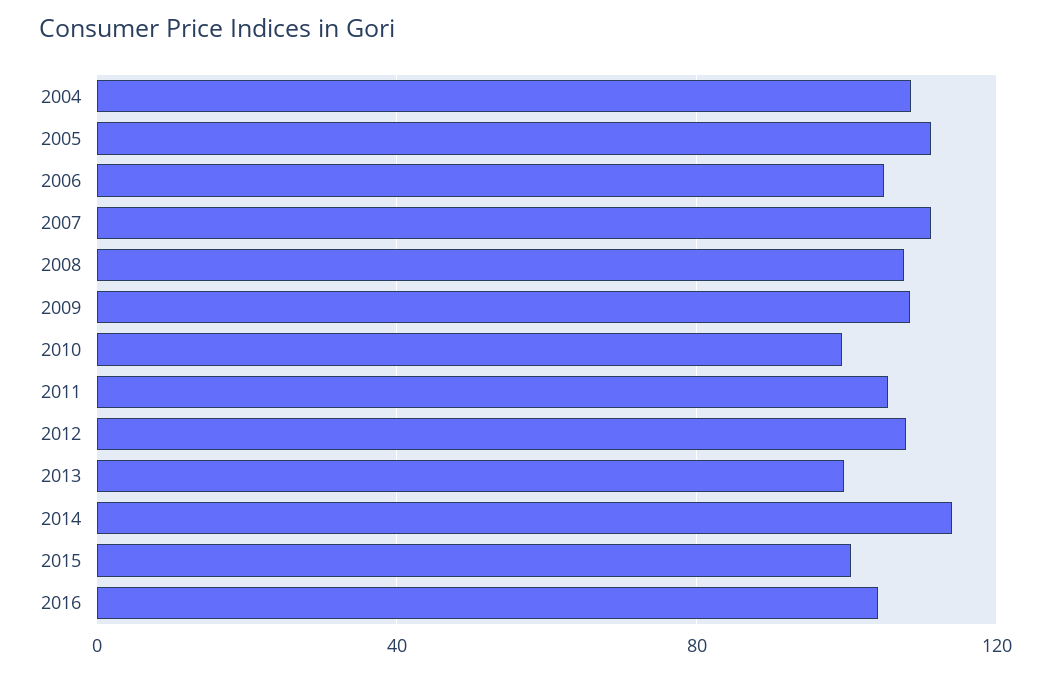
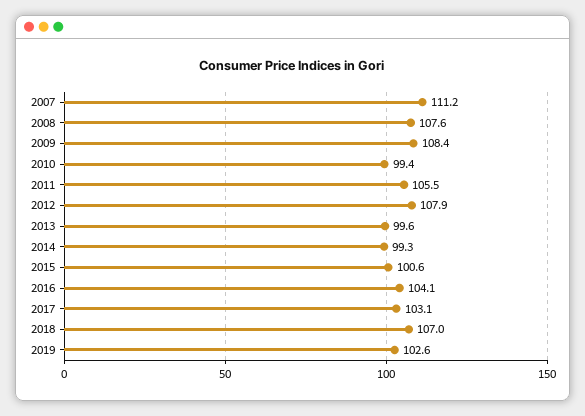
2004: 110 -> none
2005: 110 -> none
2006: 105 -> none
2014: 115 -> 99.3
2017: none -> 103.1
2018: none -> 107
2019: none -> 102.6

